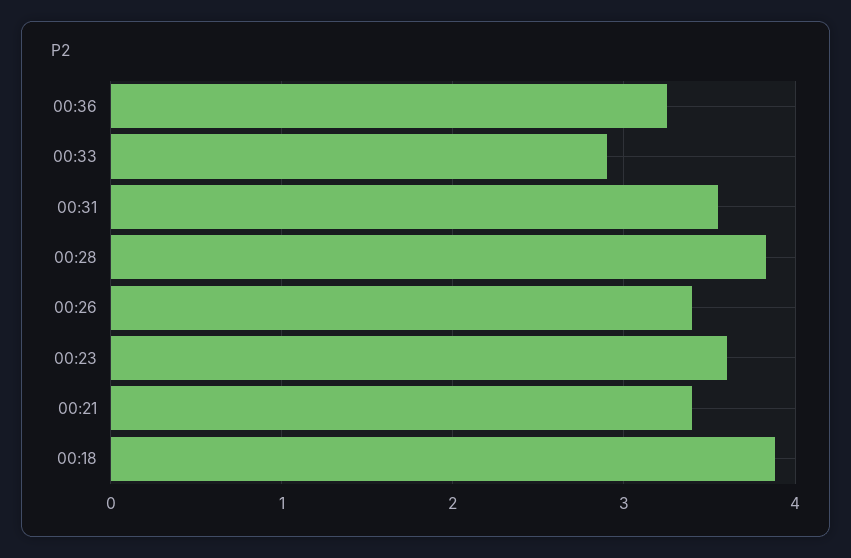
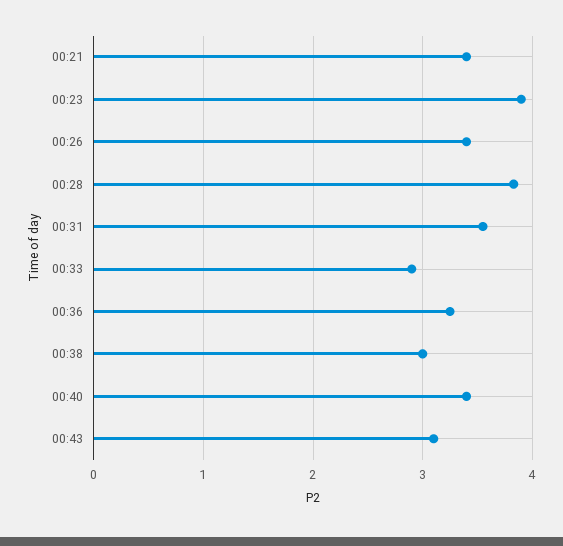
00:23: 3.6 -> 3.9
00:18: 3.9 -> none
00:38: none -> 3
00:40: none -> 3.4
00:43: none -> 3.1

